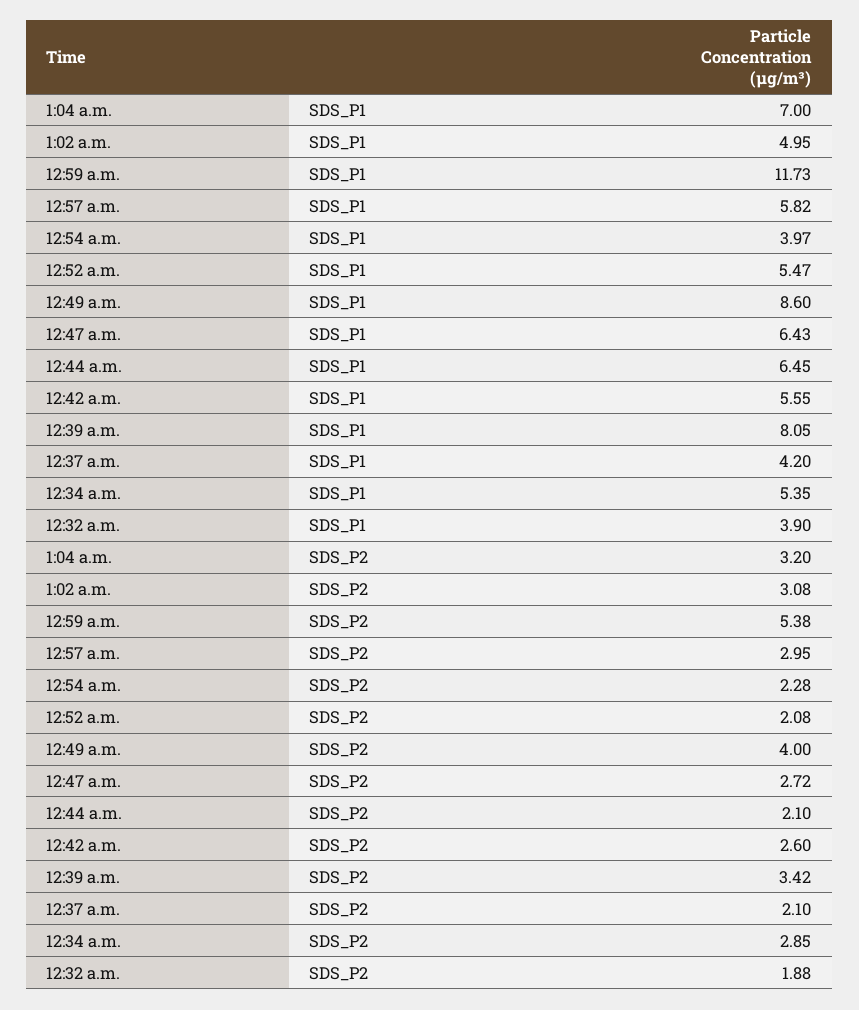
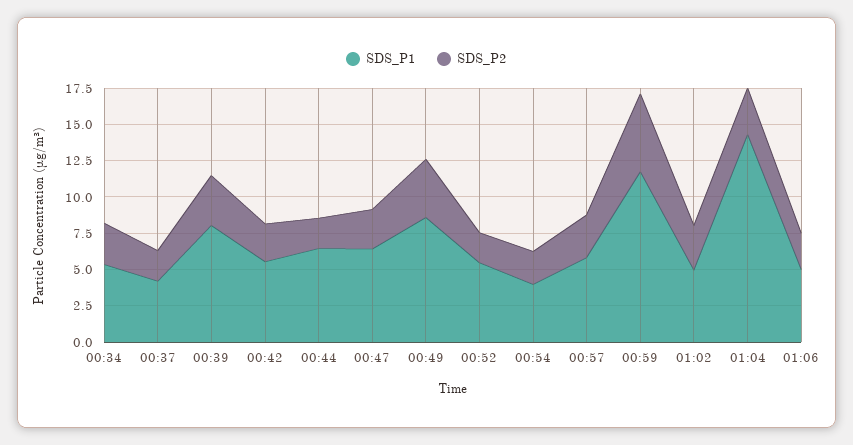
SDS_P1, 1:04 a.m.: 7 -> 15
SDS_P1, 12:32 a.m.: 3.9 -> none
SDS_P2, 12:32 a.m.: 1.88 -> none
SDS_P1, 01:06: none -> 5
SDS_P2, 01:06: none -> 2.5

